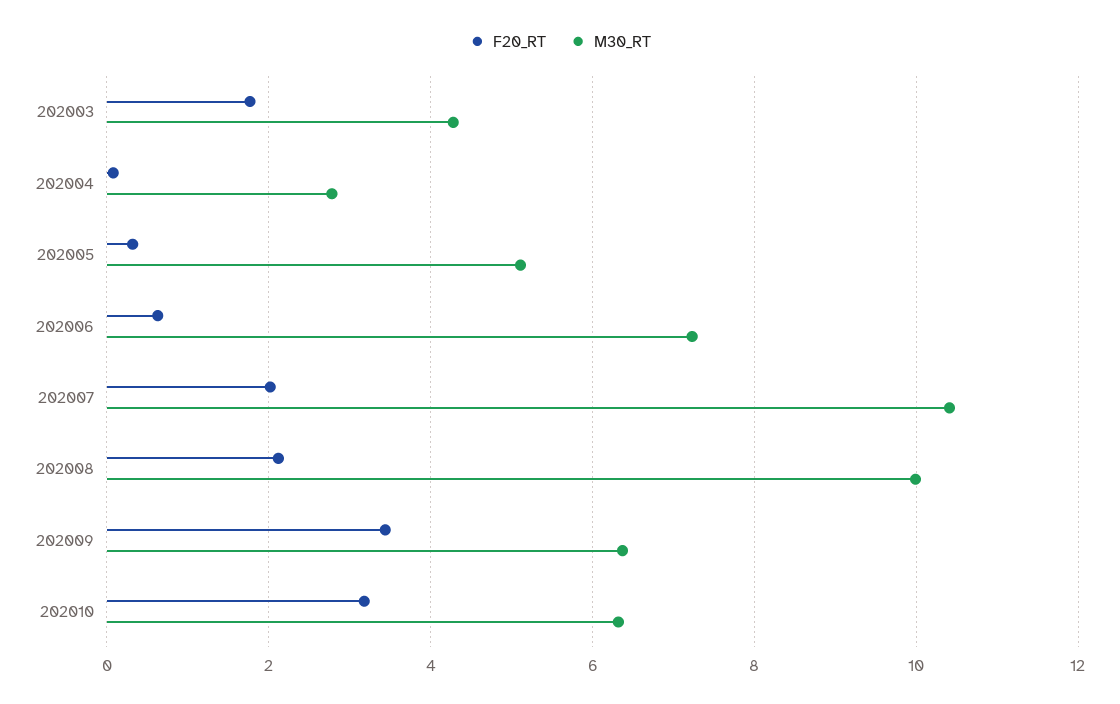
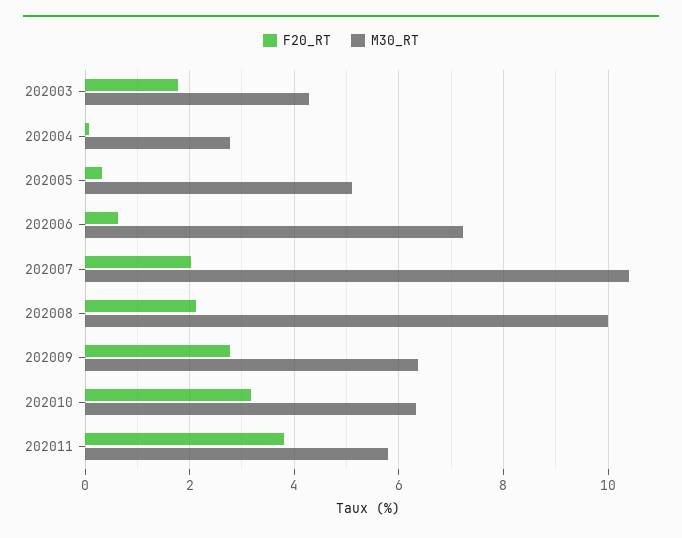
F20_RT, 202009: 3.4 -> 2.8
F20_RT, 202011: none -> 3.8
M30_RT, 202011: none -> 5.8

